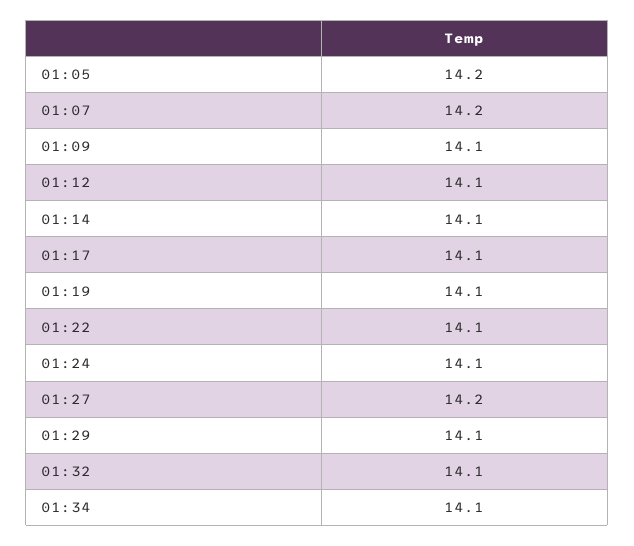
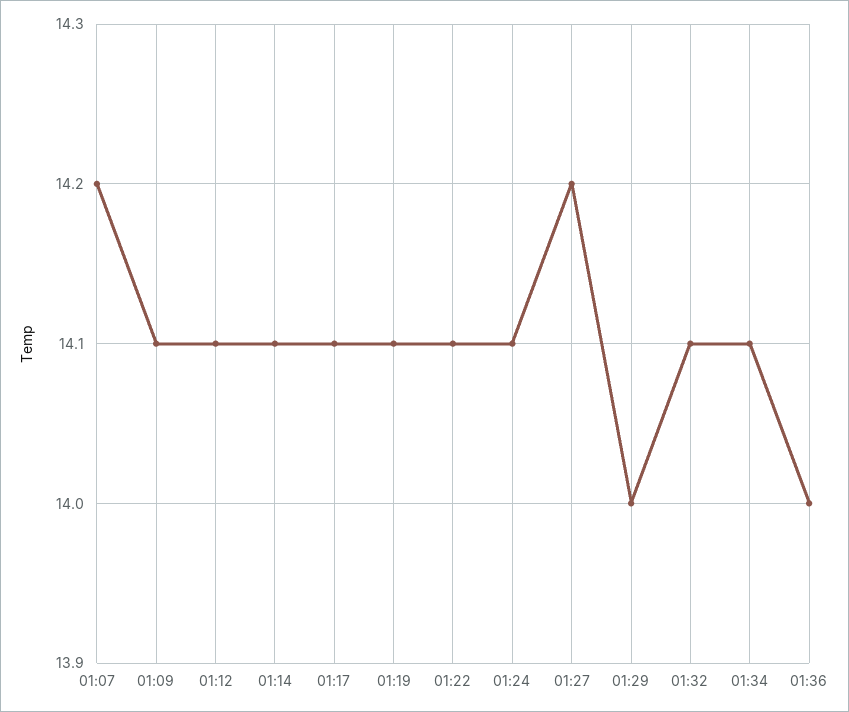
01:05: 14.2 -> none
01:29: 14.1 -> 14
01:36: none -> 14

